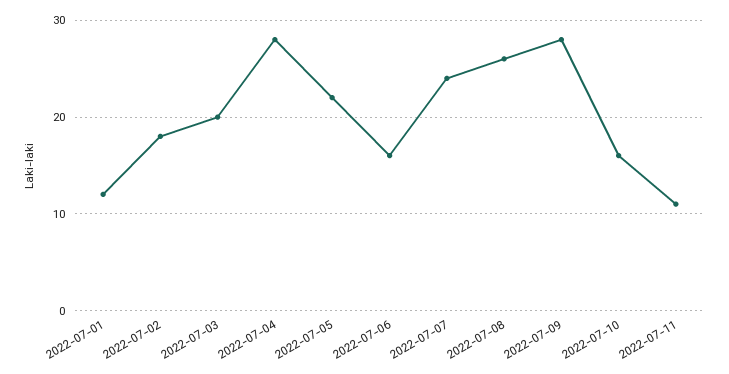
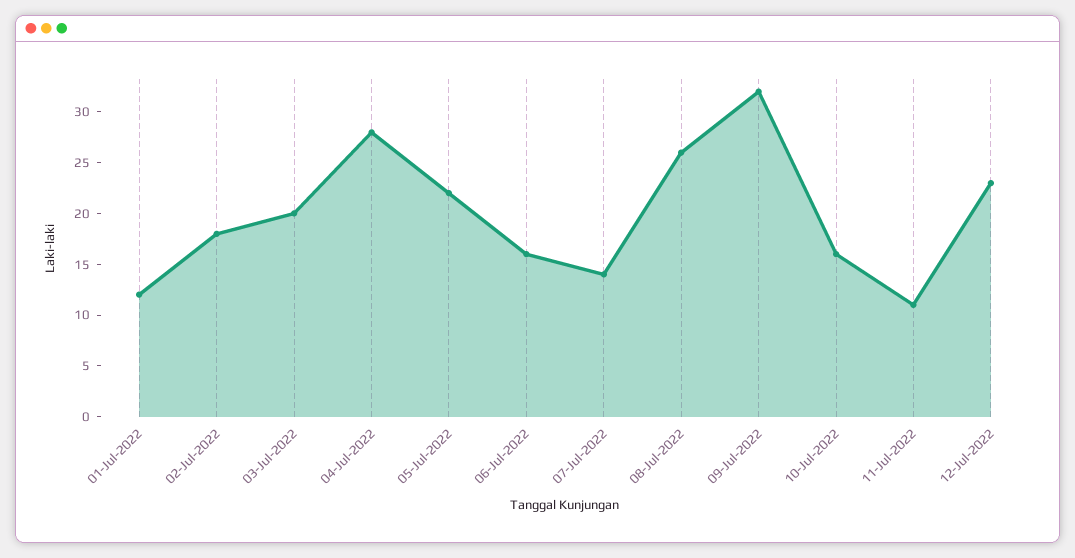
2022-07-07: 24 -> 14
2022-07-09: 28 -> 32
12-Jul-2022: none -> 23

